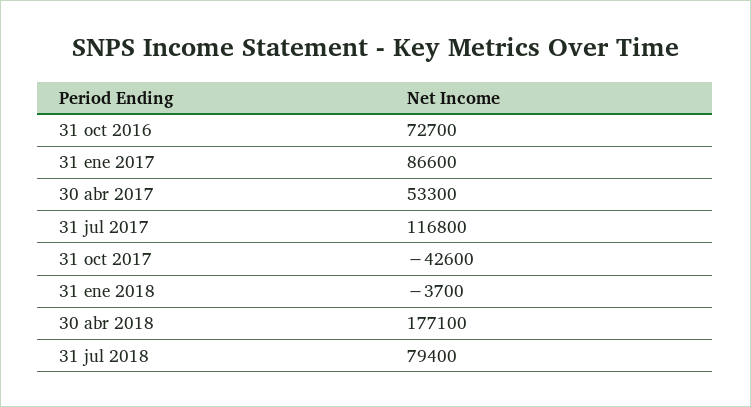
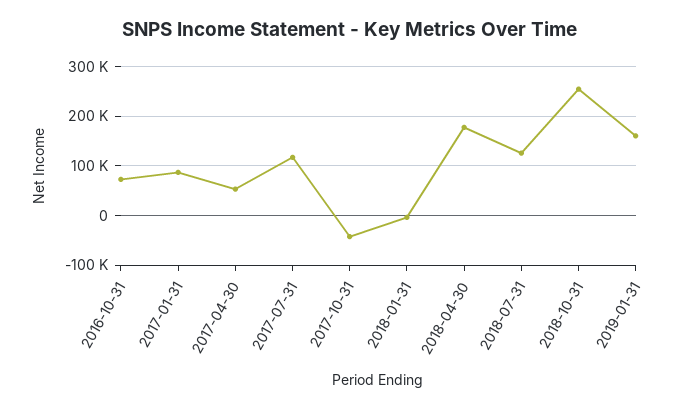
31 jul 2018: 79400 -> 120000
2018-10-31: none -> 260000
2019-01-31: none -> 160000

